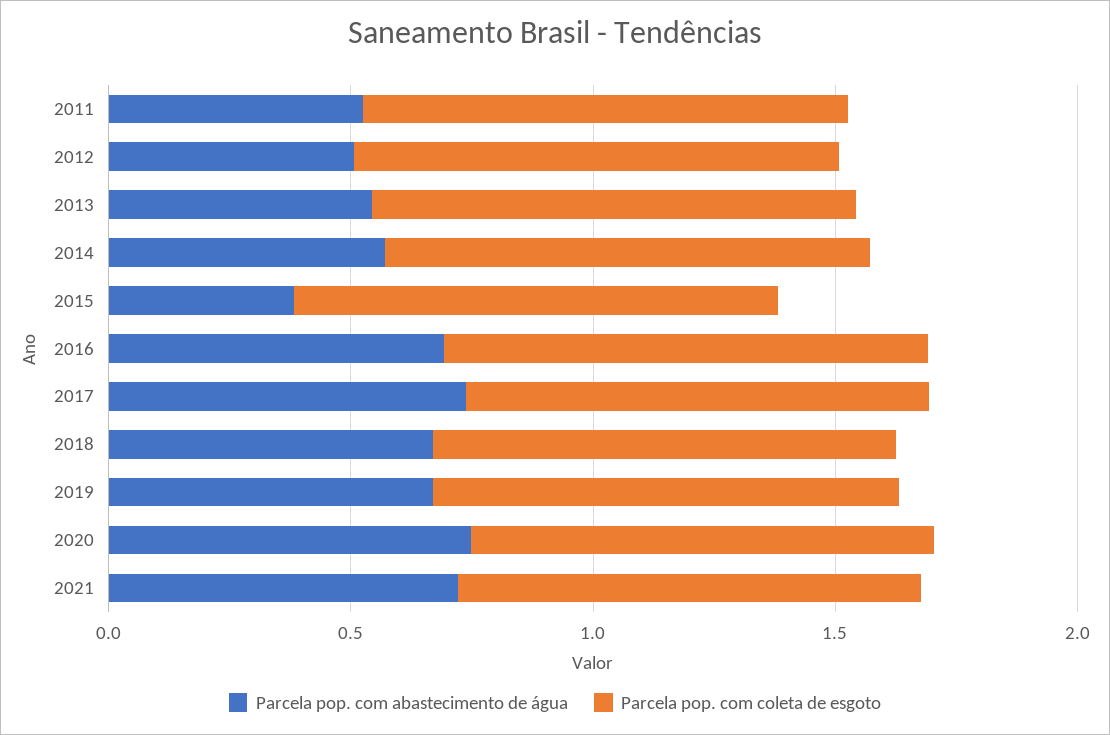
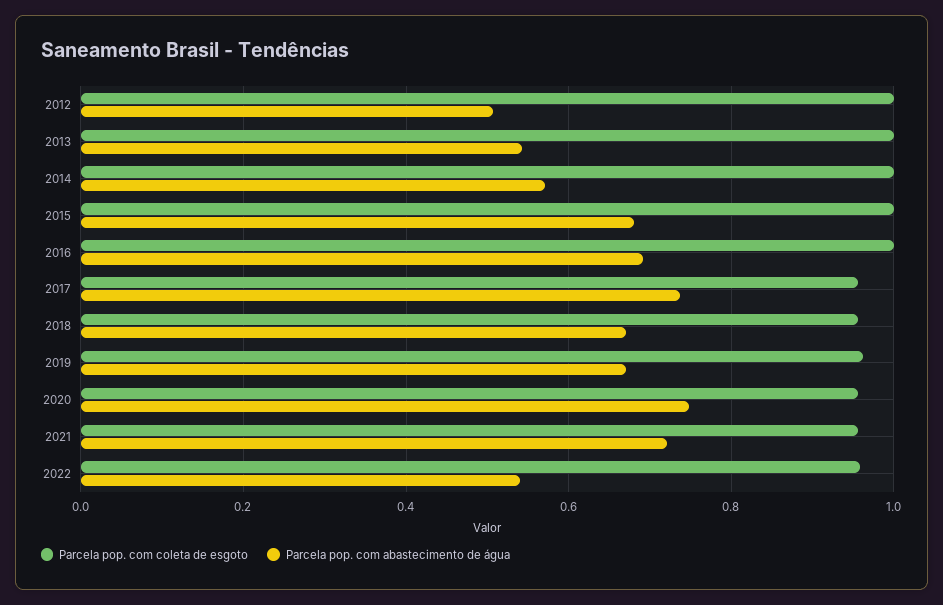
Parcela pop. com abastecimento de água, 2011: 0.5 -> none
Parcela pop. com coleta de esgoto, 2011: 1 -> none
Parcela pop. com abastecimento de água, 2015: 0.4 -> 0.68
Parcela pop. com coleta de esgoto, 2022: none -> 0.96
Parcela pop. com abastecimento de água, 2022: none -> 0.54

